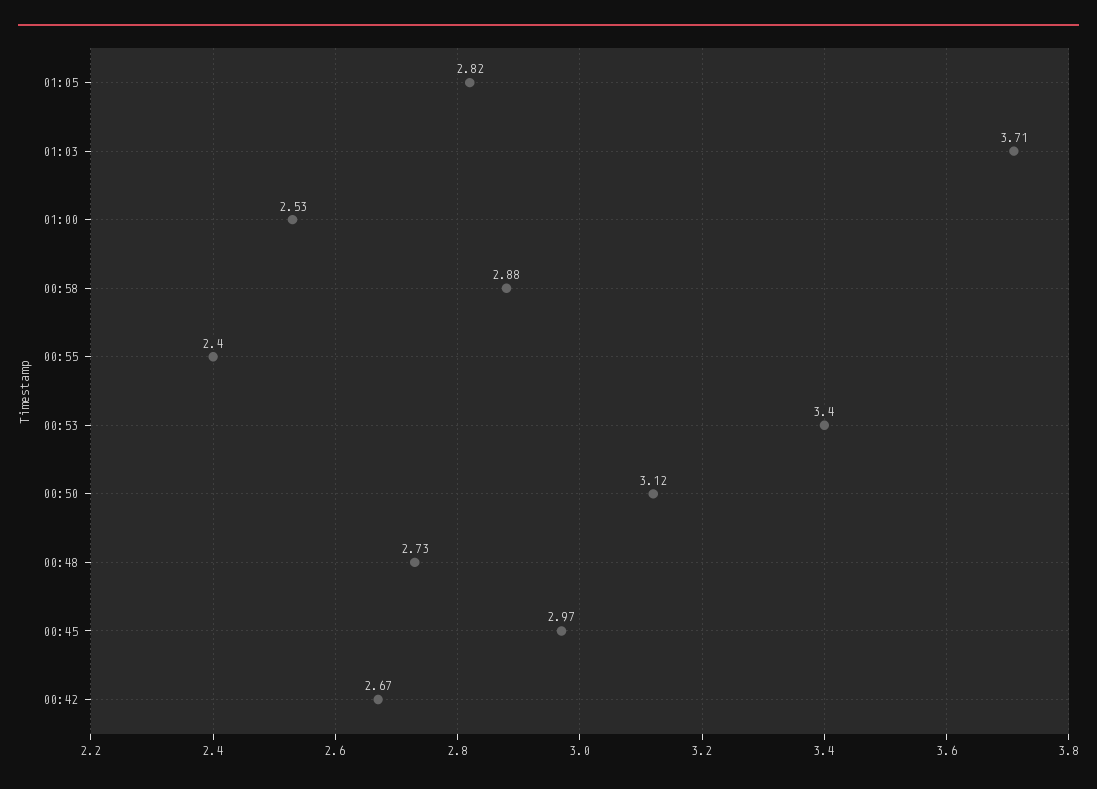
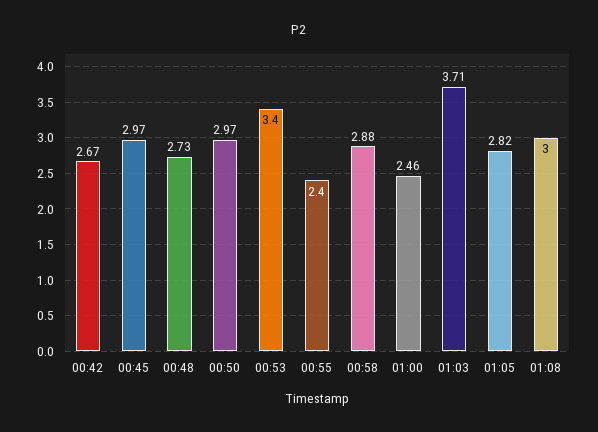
01:00: 2.53 -> 2.46
00:50: 3.12 -> 2.97
01:08: none -> 3

